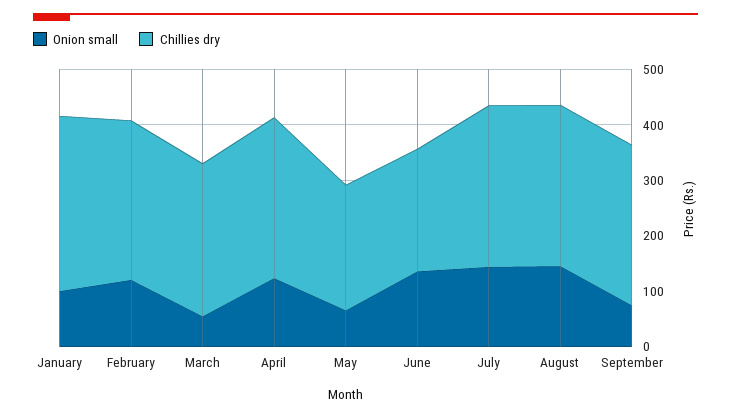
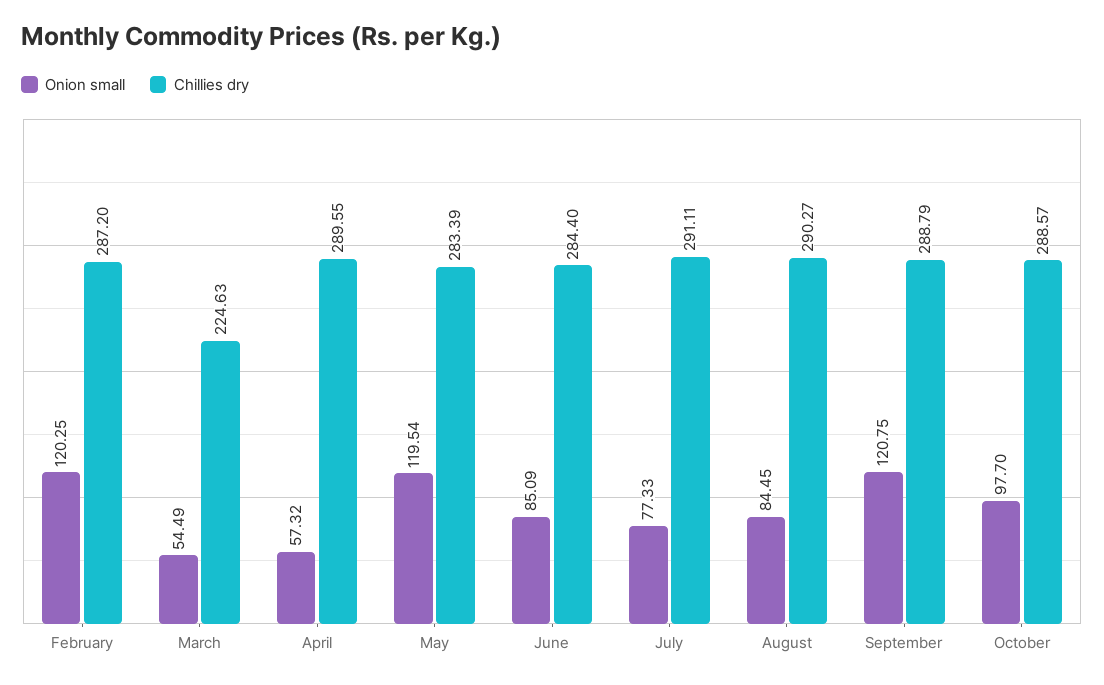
Onion small, January: 100 -> none
Chillies dry, January: 320 -> none
Chillies dry, March: 280 -> 224.63
Onion small, April: 120 -> 57.32
Onion small, May: 60 -> 119.54
Chillies dry, May: 220 -> 283.39
Onion small, June: 140 -> 85.09
Chillies dry, June: 220 -> 284.4
Onion small, July: 140 -> 77.33
Onion small, August: 140 -> 84.45
Onion small, September: 80 -> 120.75
Onion small, October: none -> 97.7
Chillies dry, October: none -> 288.57

